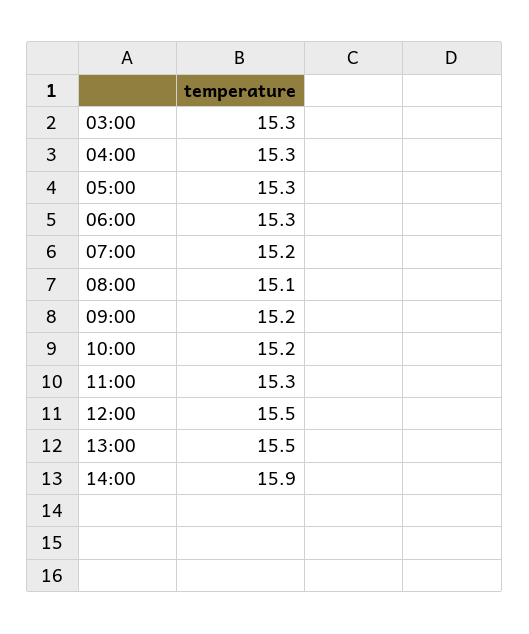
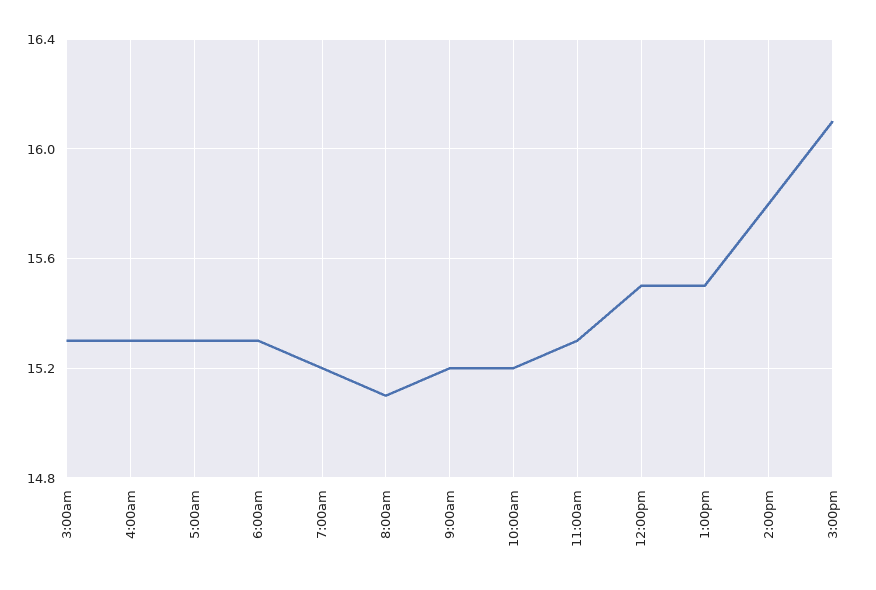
14:00: 15.9 -> 15.8
3:00pm: none -> 16.1

